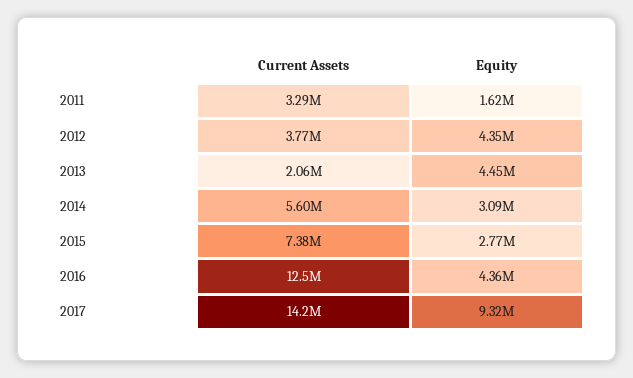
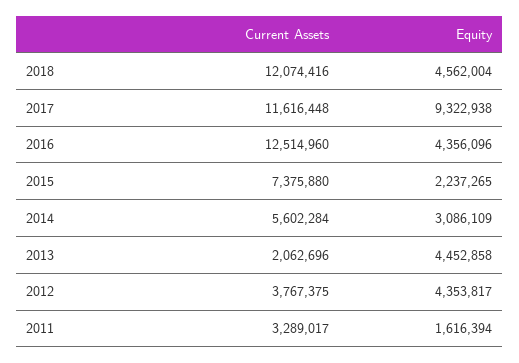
Equity, 2015: 2770000 -> 2237265
Current Assets, 2017: 14200000 -> 11616448
Current Assets, 2018: none -> 12074416
Equity, 2018: none -> 4562004

